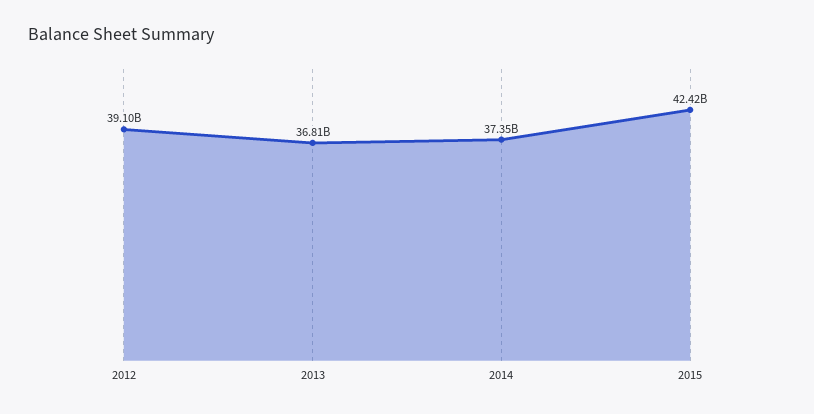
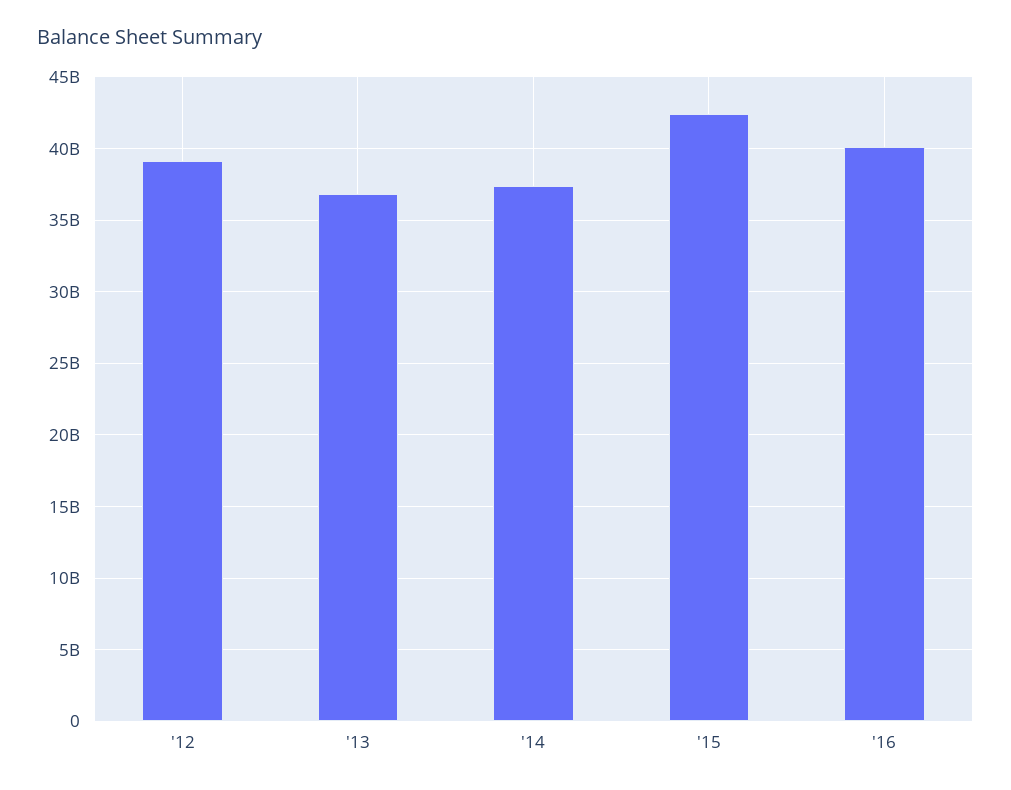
'16: none -> 40000000000

